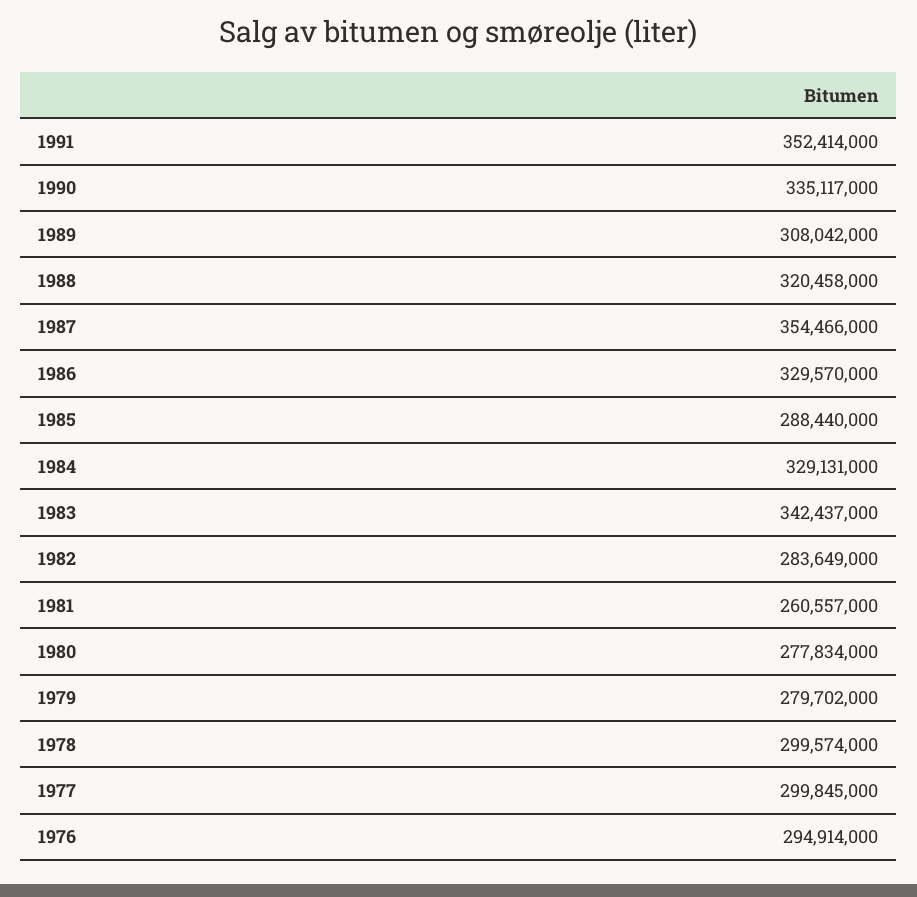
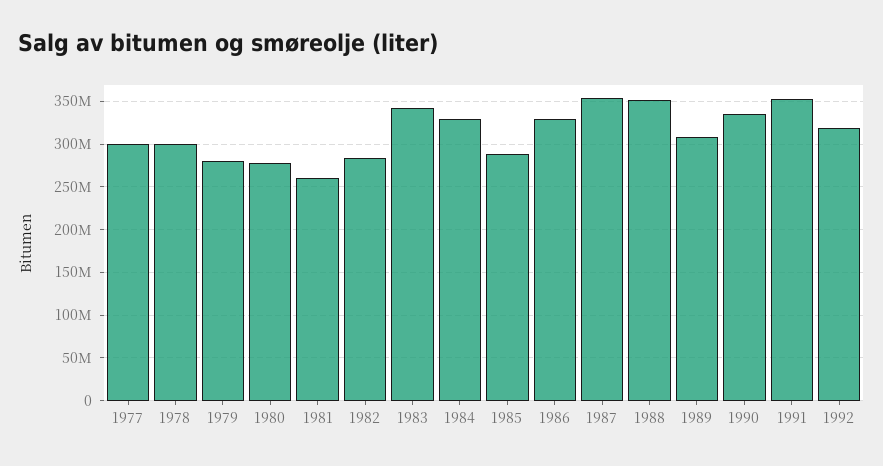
1988: 320458000 -> 350000000
1976: 294914000 -> none
1992: none -> 320000000

